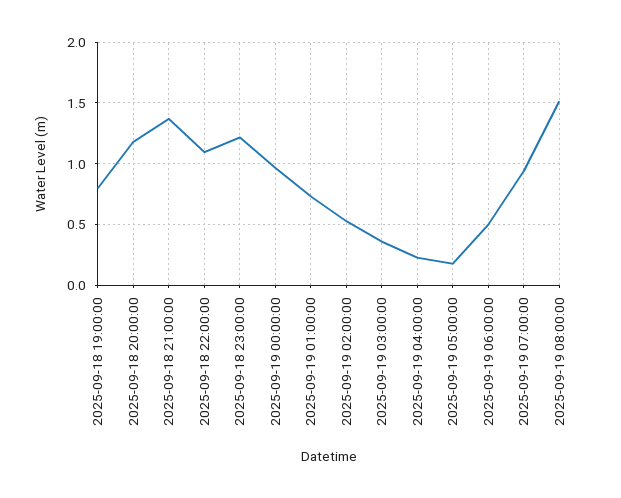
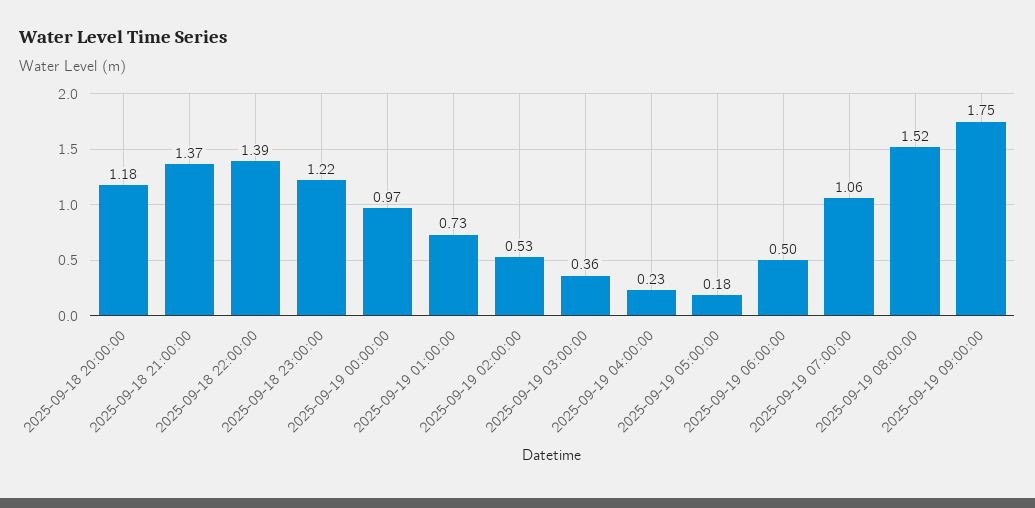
2025-09-18 19:00:00: 0.8 -> none
2025-09-18 22:00:00: 1.1 -> 1.39
2025-09-19 07:00:00: 0.95 -> 1.06
2025-09-19 09:00:00: none -> 1.75

